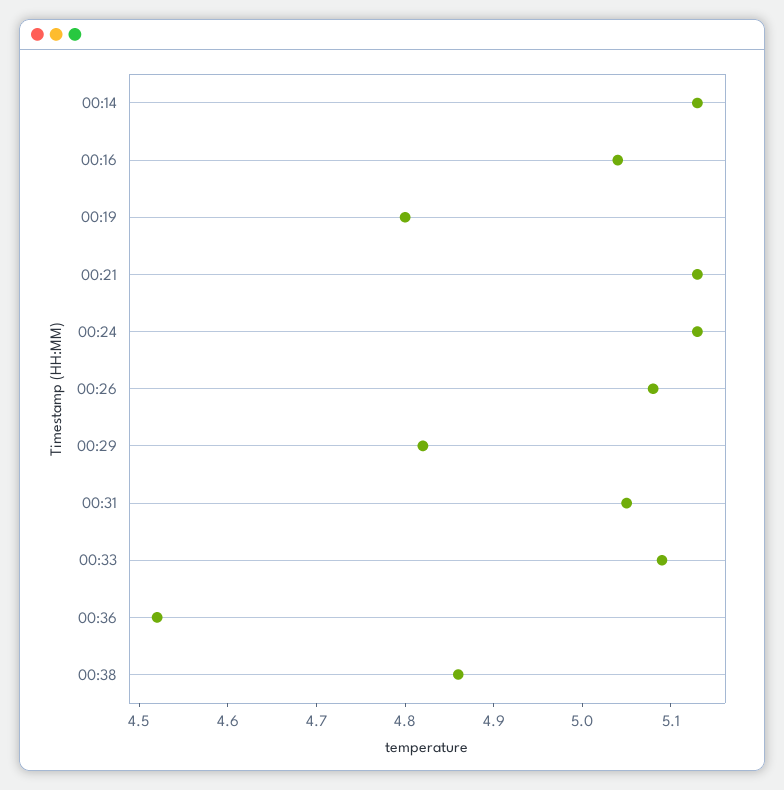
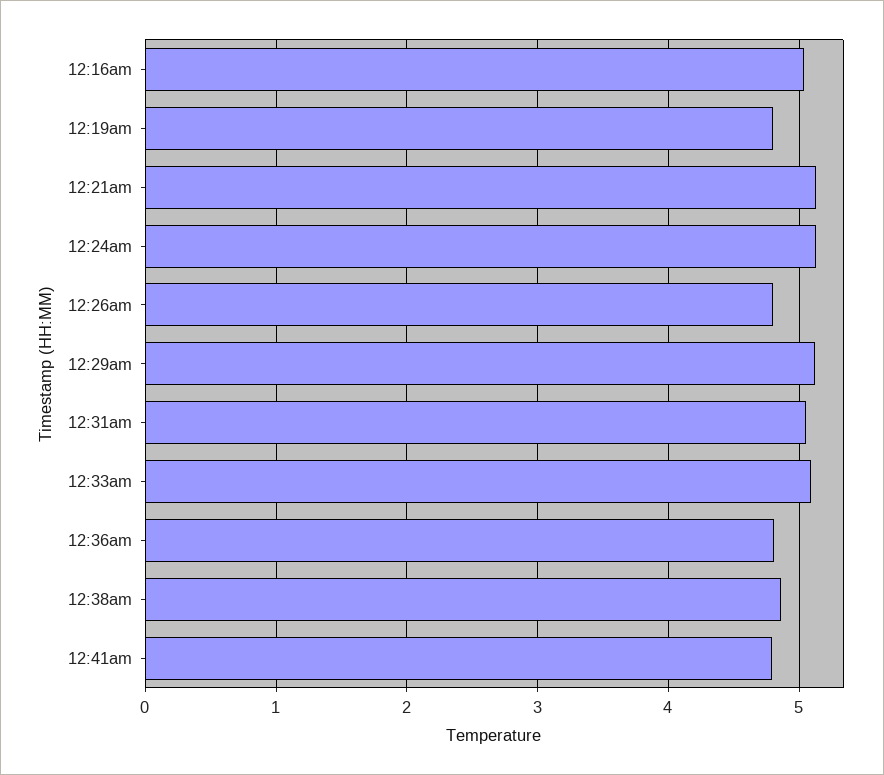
00:14: 5.13 -> none
00:26: 5.08 -> 4.8
00:29: 4.82 -> 5.1
00:36: 4.52 -> 4.8
12:41am: none -> 4.8

